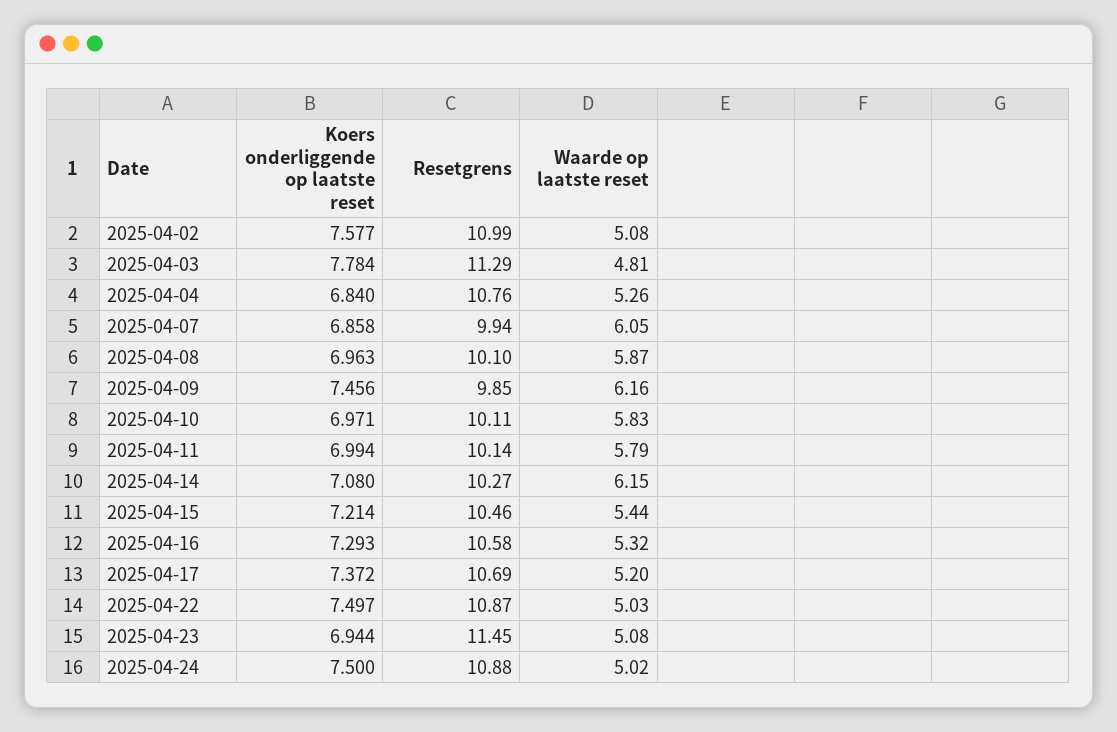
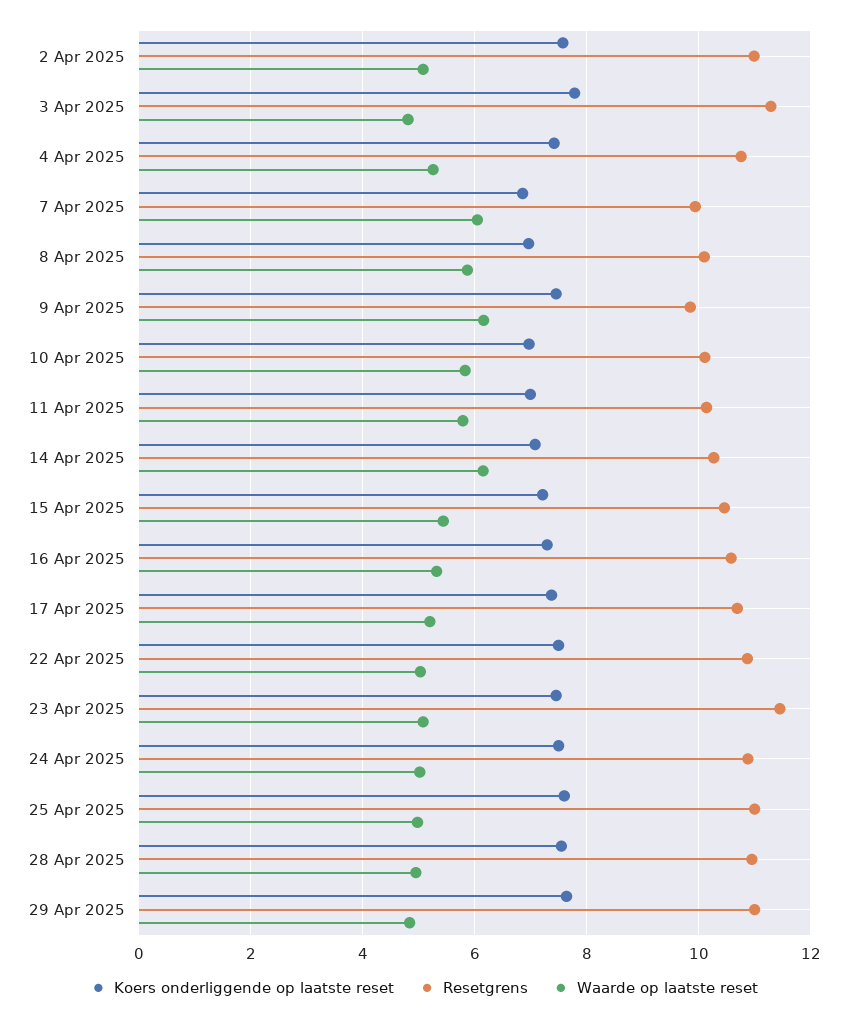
Koers onderliggende op laatste reset, 2025-04-04: 6.84 -> 7.4
Koers onderliggende op laatste reset, 2025-04-23: 6.944 -> 7.4
Koers onderliggende op laatste reset, 25 Apr 2025: none -> 7.6
Resetgrens, 25 Apr 2025: none -> 11
Waarde op laatste reset, 25 Apr 2025: none -> 5
Koers onderliggende op laatste reset, 28 Apr 2025: none -> 7.6
Resetgrens, 28 Apr 2025: none -> 11
Waarde op laatste reset, 28 Apr 2025: none -> 5
Koers onderliggende op laatste reset, 29 Apr 2025: none -> 7.6
Resetgrens, 29 Apr 2025: none -> 11
Waarde op laatste reset, 29 Apr 2025: none -> 4.8

